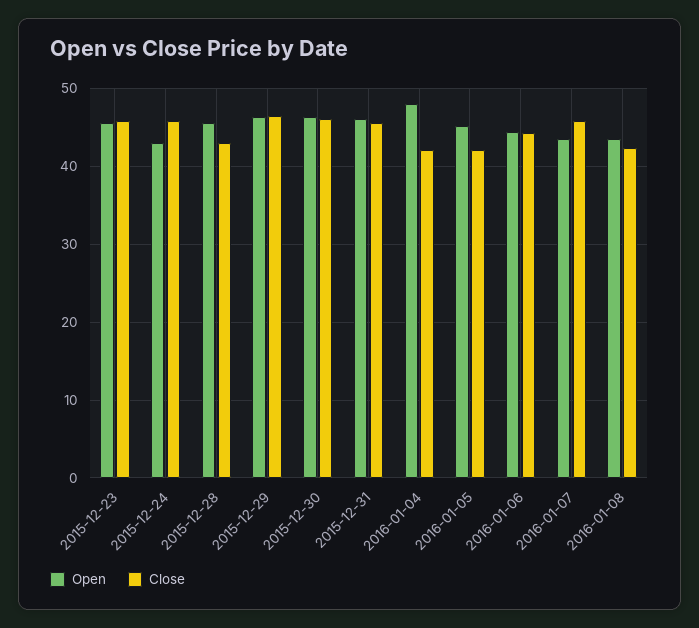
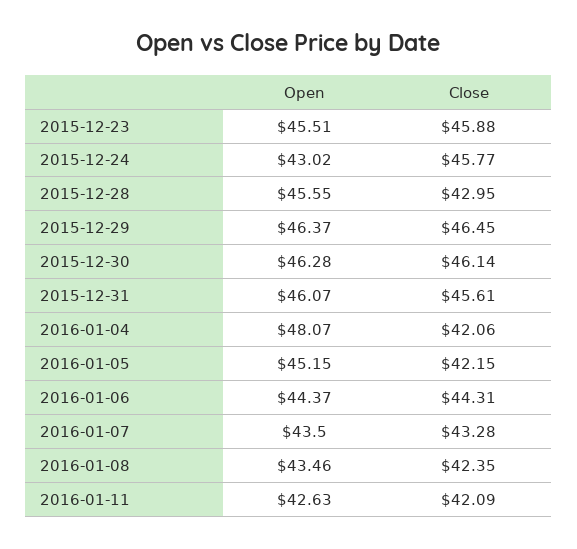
Close, 2016-01-07: 46 -> 43.28
Open, 2016-01-11: none -> 42.63
Close, 2016-01-11: none -> 42.09

